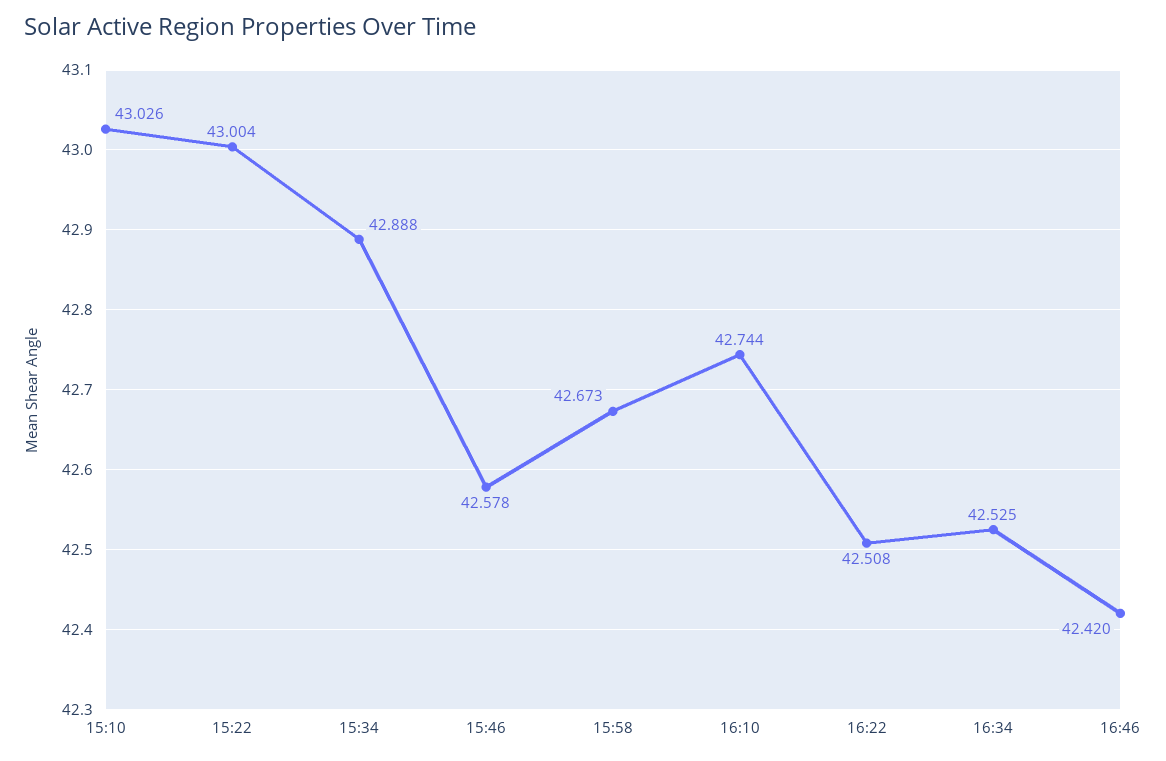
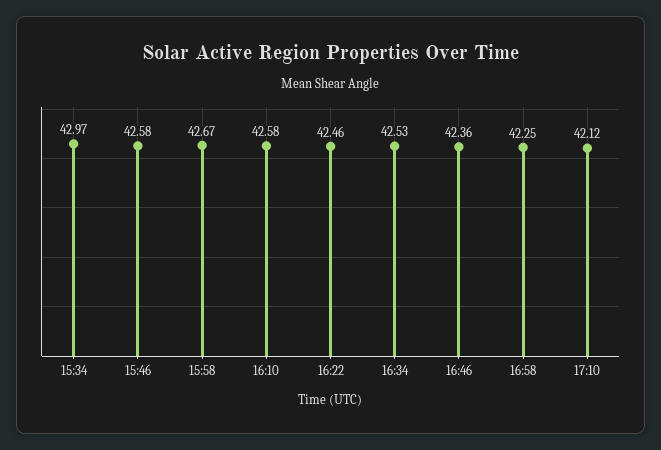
15:10: 43.026 -> none
15:22: 43.004 -> none
15:34: 42.888 -> 42.97
16:10: 42.744 -> 42.58
16:22: 42.508 -> 42.46
16:46: 42.42 -> 42.36
16:58: none -> 42.25
17:10: none -> 42.12

